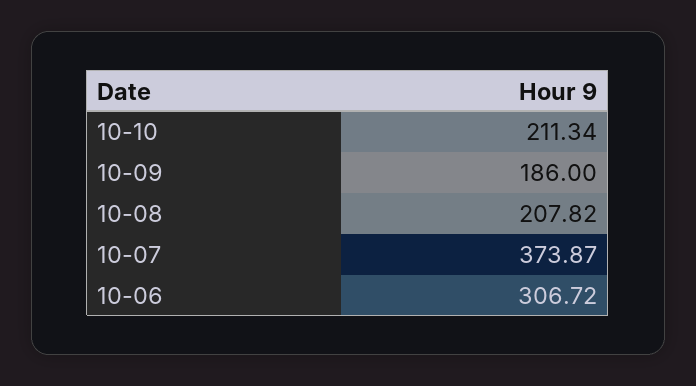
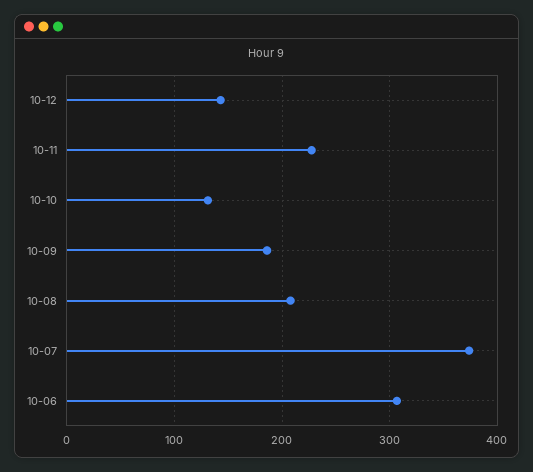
10-10: 211.34 -> 130
10-12: none -> 140
10-11: none -> 230

